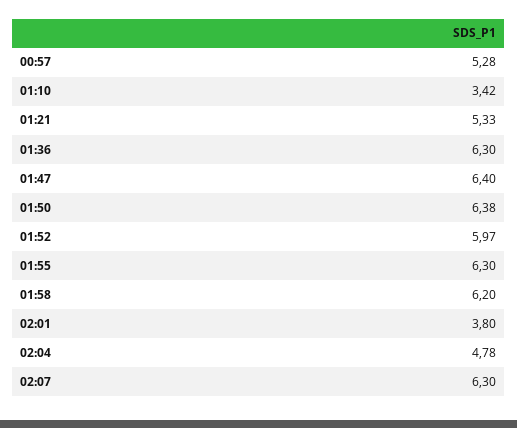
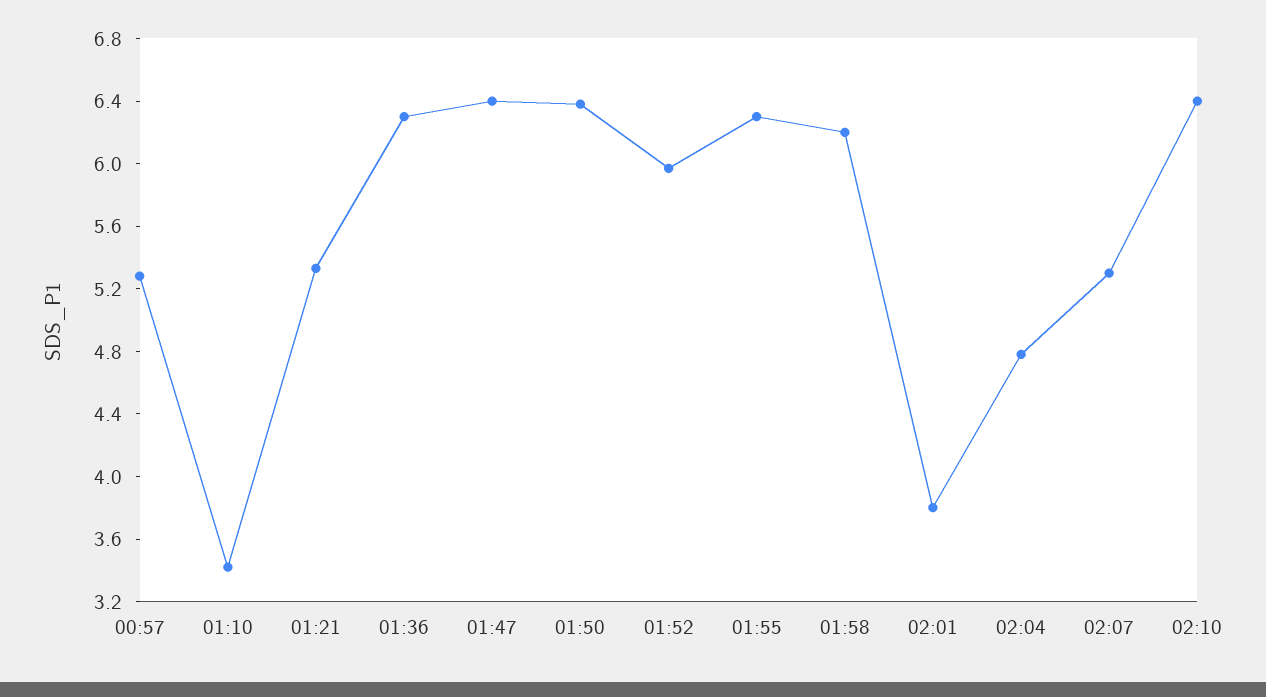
02:07: 6.3 -> 5.3
02:10: none -> 6.4

